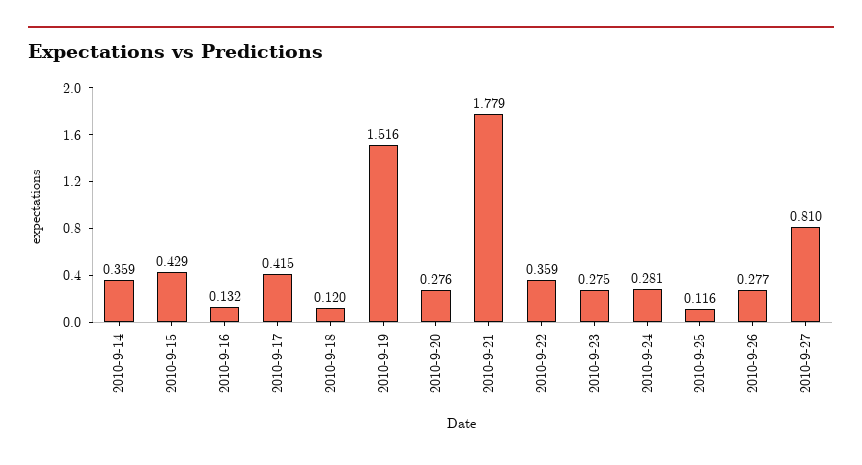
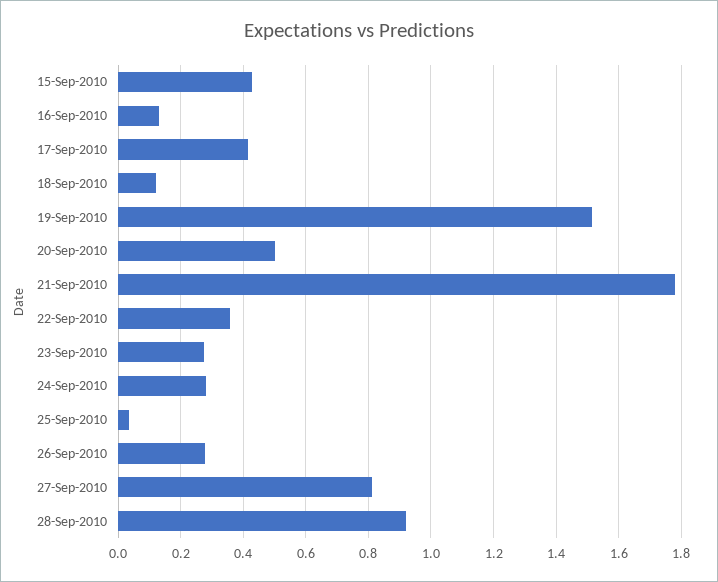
2010-9-14: 0.359 -> none
2010-9-20: 0.276 -> 0.5
2010-9-25: 0.116 -> 0.04
28-Sep-2010: none -> 0.92

